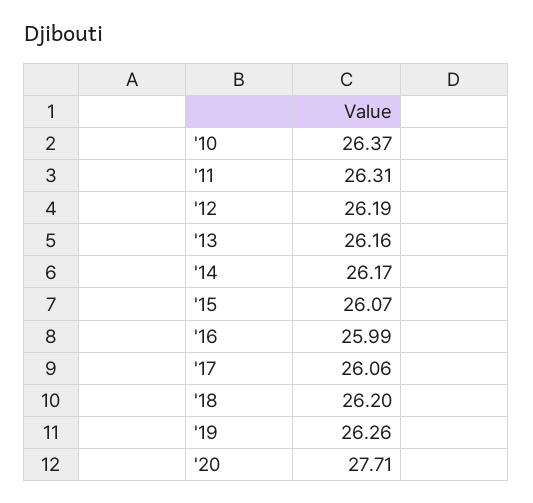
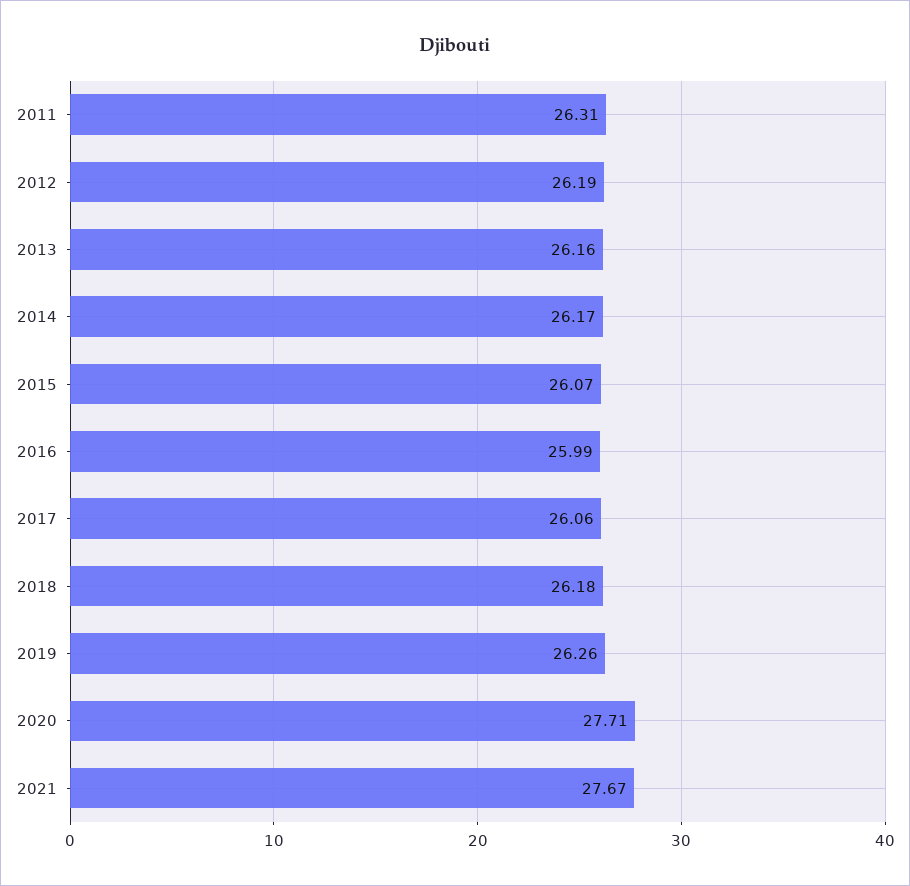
'10: 26.37 -> none
'18: 26.2 -> 26.18
2021: none -> 27.67

